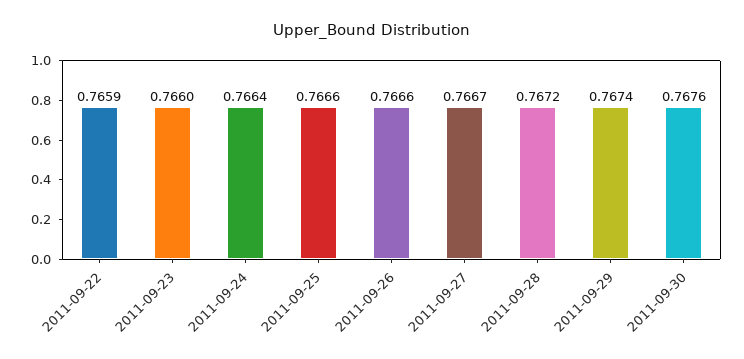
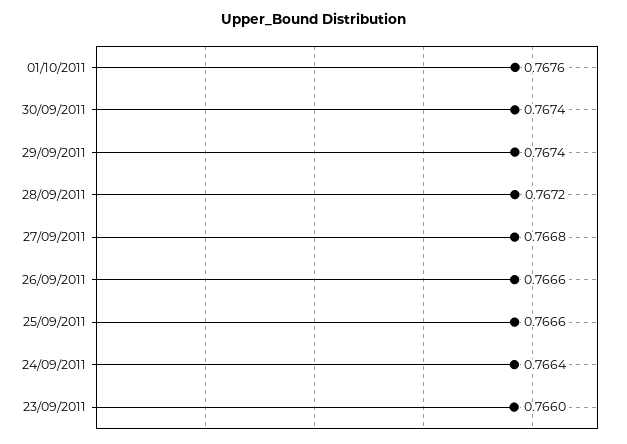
2011-09-22: 0.7659 -> none
2011-09-27: 0.7667 -> 0.7668
2011-09-30: 0.7676 -> 0.7674
01/10/2011: none -> 0.7676

